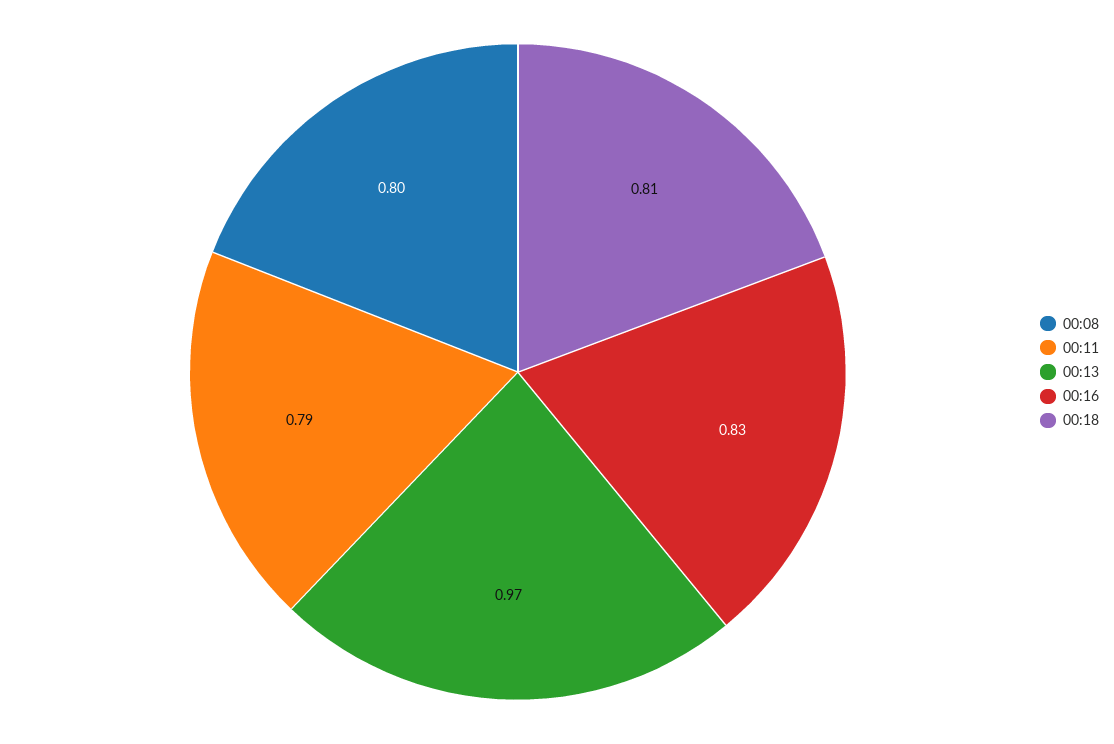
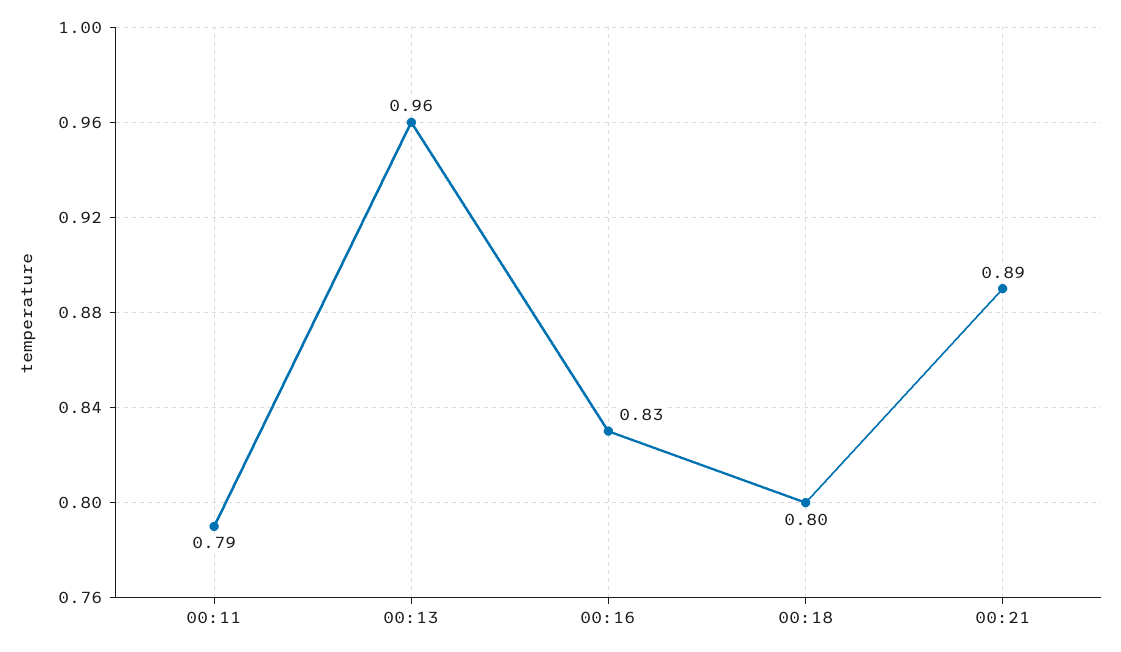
00:08: 0.8 -> none
00:13: 0.97 -> 0.96
00:18: 0.81 -> 0.8
00:21: none -> 0.89

